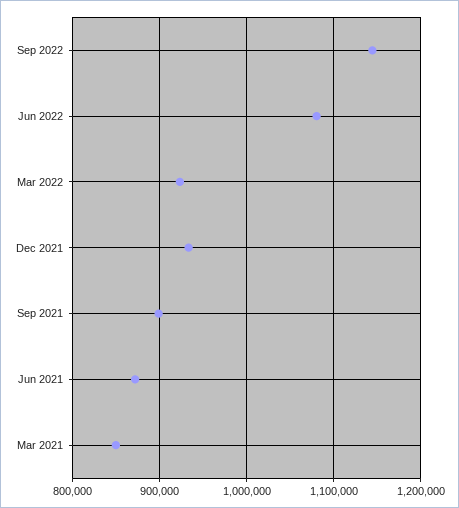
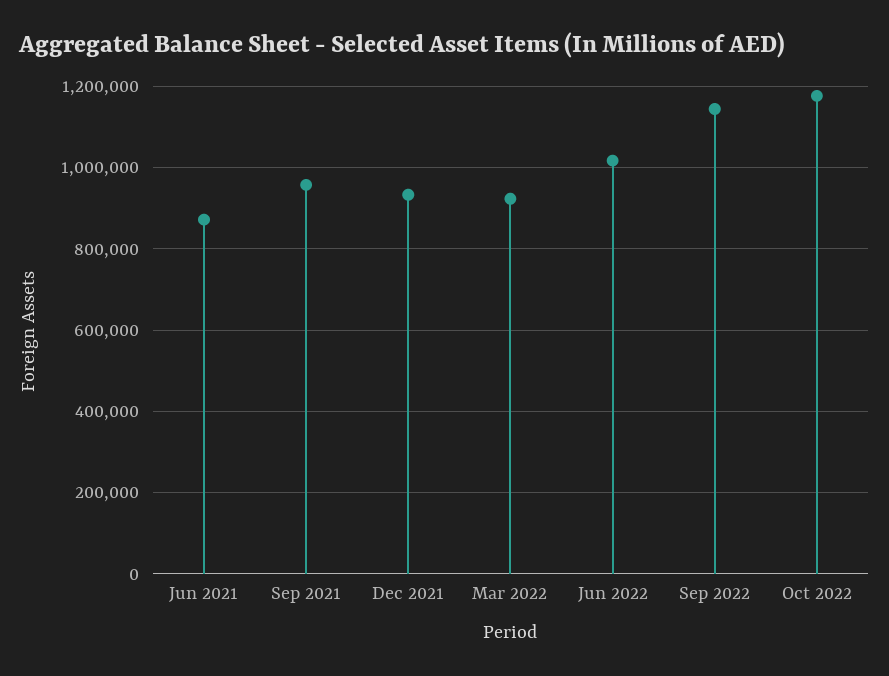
Jun 2022: 1080000 -> 1020000
Sep 2021: 900000 -> 960000
Mar 2021: 850000 -> none
Oct 2022: none -> 1180000

